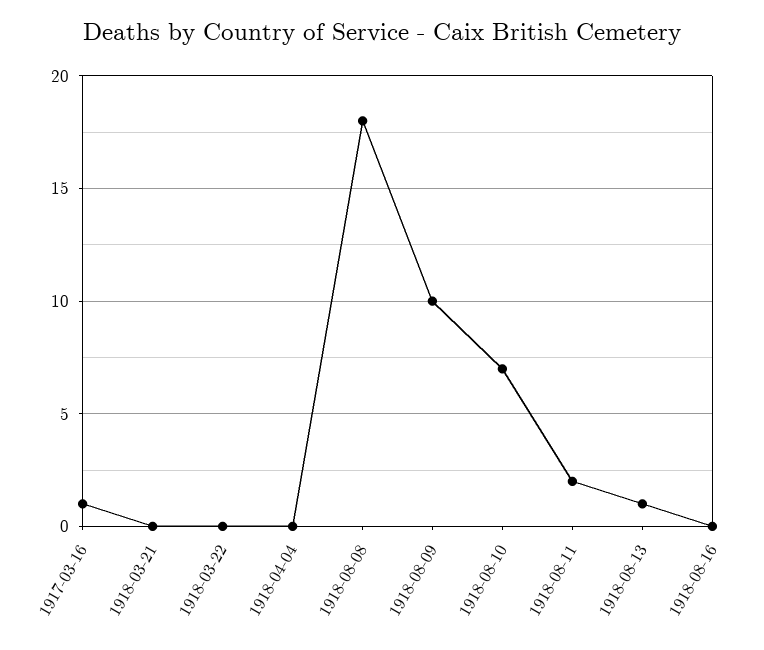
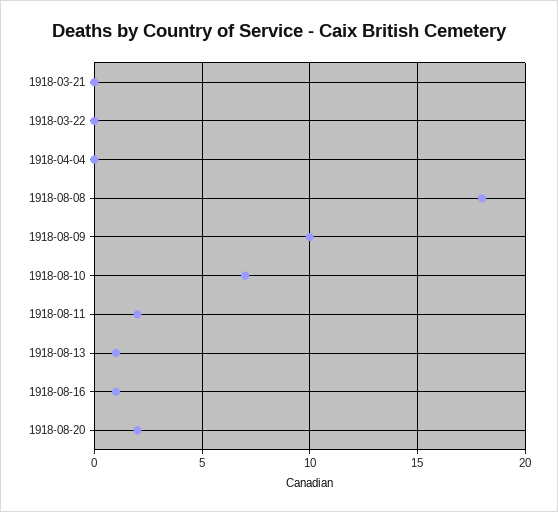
1917-03-16: 1 -> none
1918-08-16: 0 -> 1
1918-08-20: none -> 2

